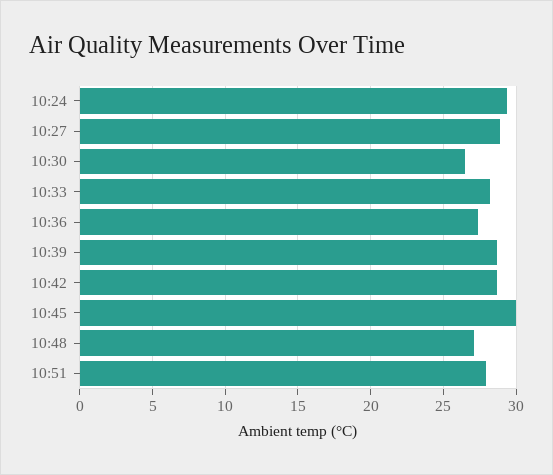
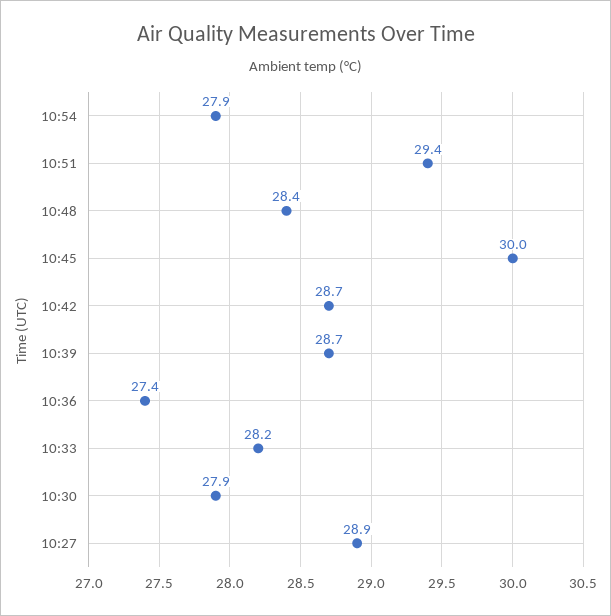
10:24: 29.5 -> none
10:30: 26.5 -> 27.9
10:48: 27 -> 28.4
10:51: 28 -> 29.4
10:54: none -> 27.9

